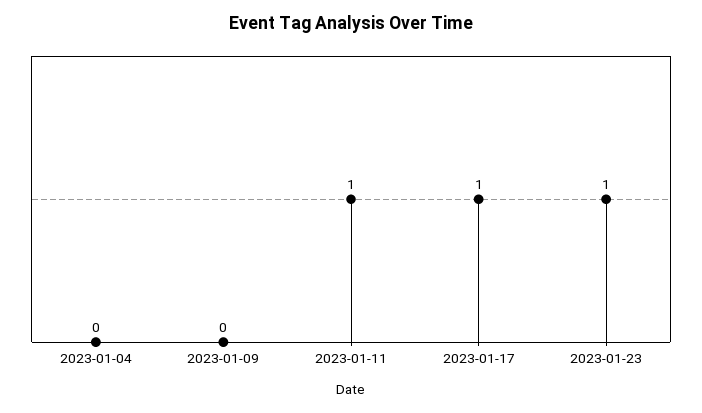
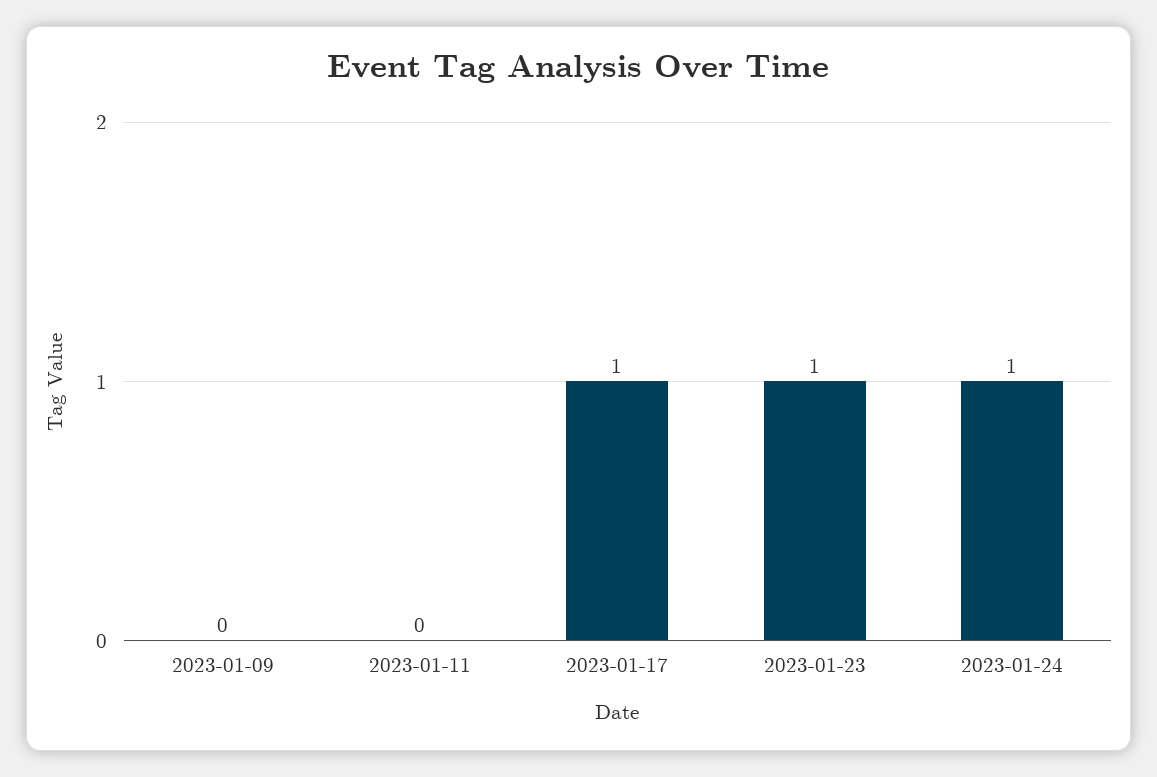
2023-01-04: 0 -> none
2023-01-11: 1 -> 0
2023-01-24: none -> 1

